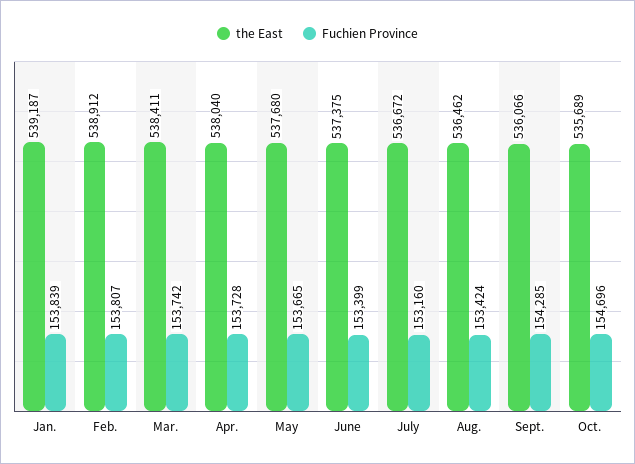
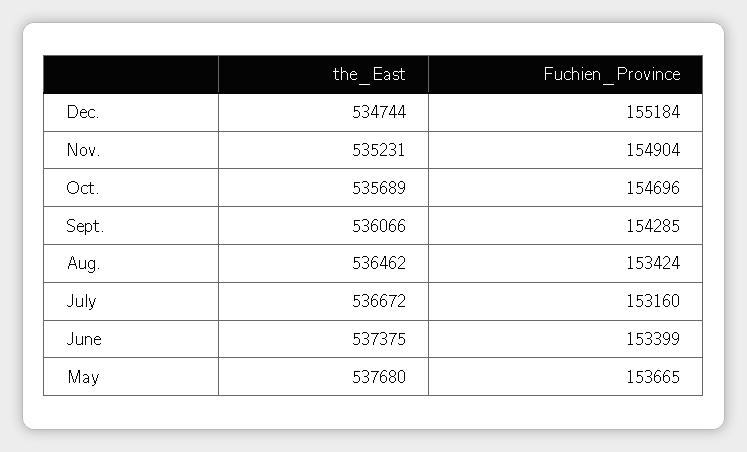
the East, Jan.: 539187 -> none
Fuchien Province, Jan.: 153839 -> none
the East, Feb.: 538912 -> none
Fuchien Province, Feb.: 153807 -> none
the East, Mar.: 538411 -> none
Fuchien Province, Mar.: 153742 -> none
the East, Apr.: 538040 -> none
Fuchien Province, Apr.: 153728 -> none
the East, Dec.: none -> 534744
Fuchien Province, Dec.: none -> 155184
the East, Nov.: none -> 535231
Fuchien Province, Nov.: none -> 154904

